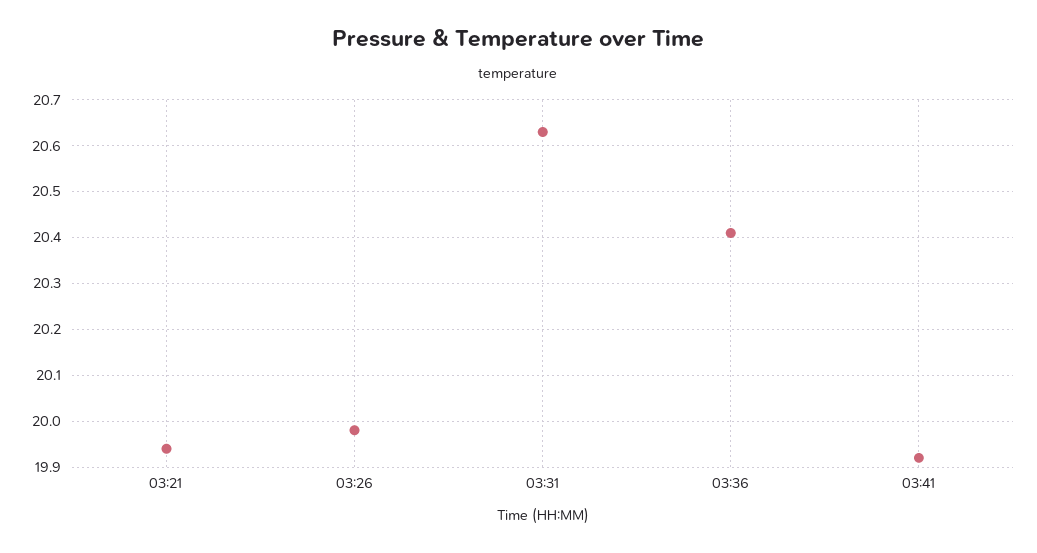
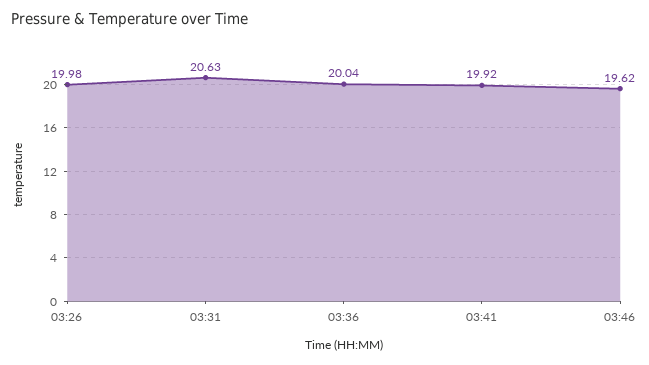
03:21: 19.95 -> none
03:36: 20.4 -> 20.04
03:46: none -> 19.62

